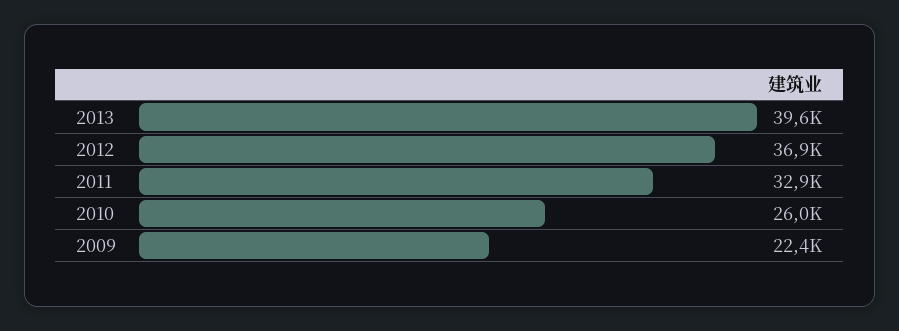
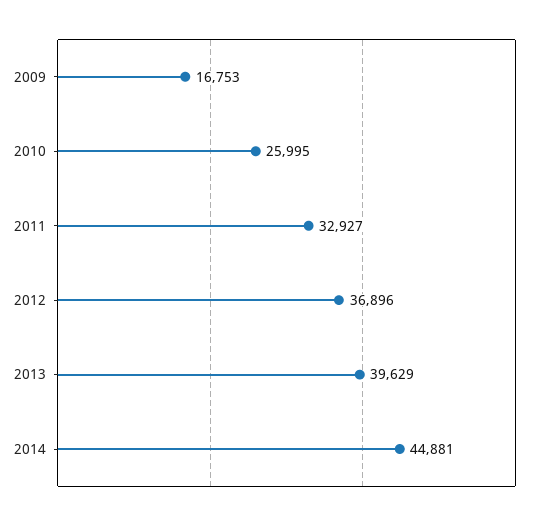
2009: 22400 -> 16753
2014: none -> 44881

